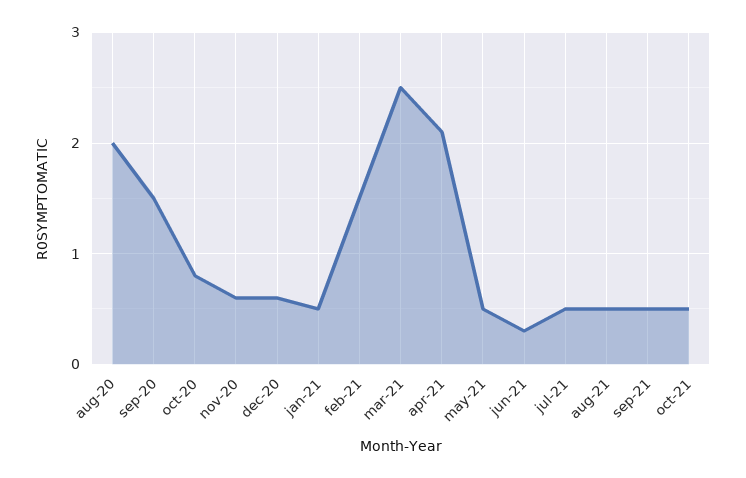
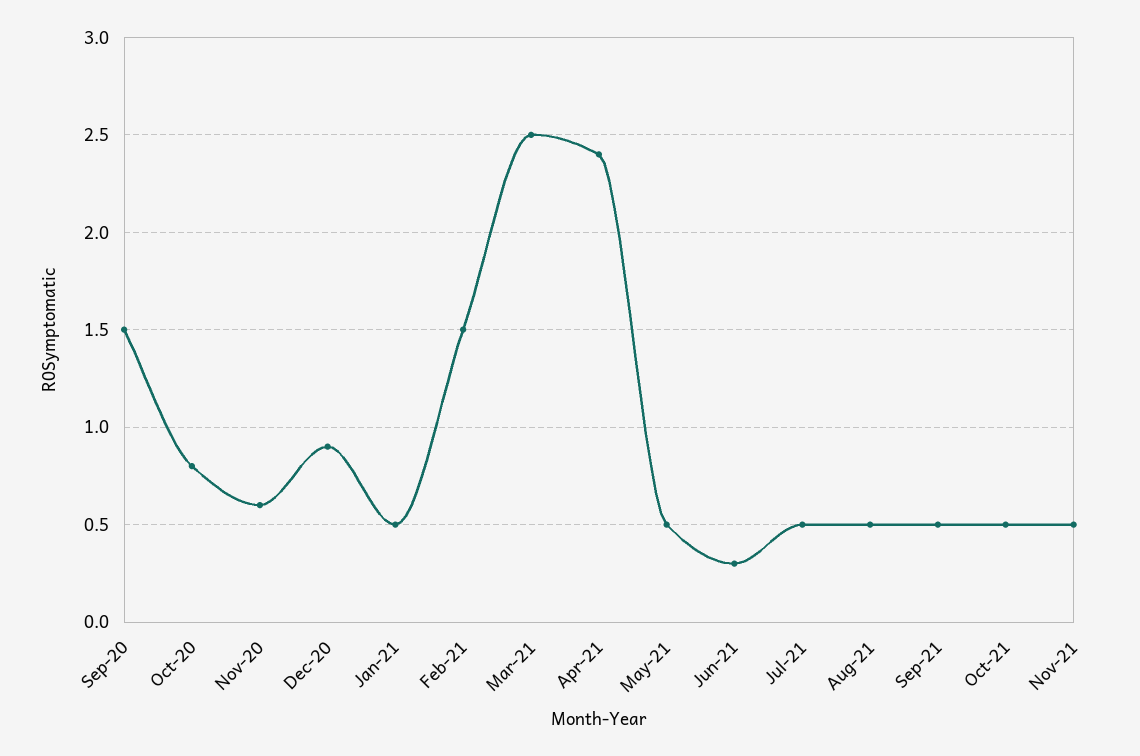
aug-20: 2 -> none
dec-20: 0.6 -> 0.9
apr-21: 2.1 -> 2.4
Nov-21: none -> 0.5

